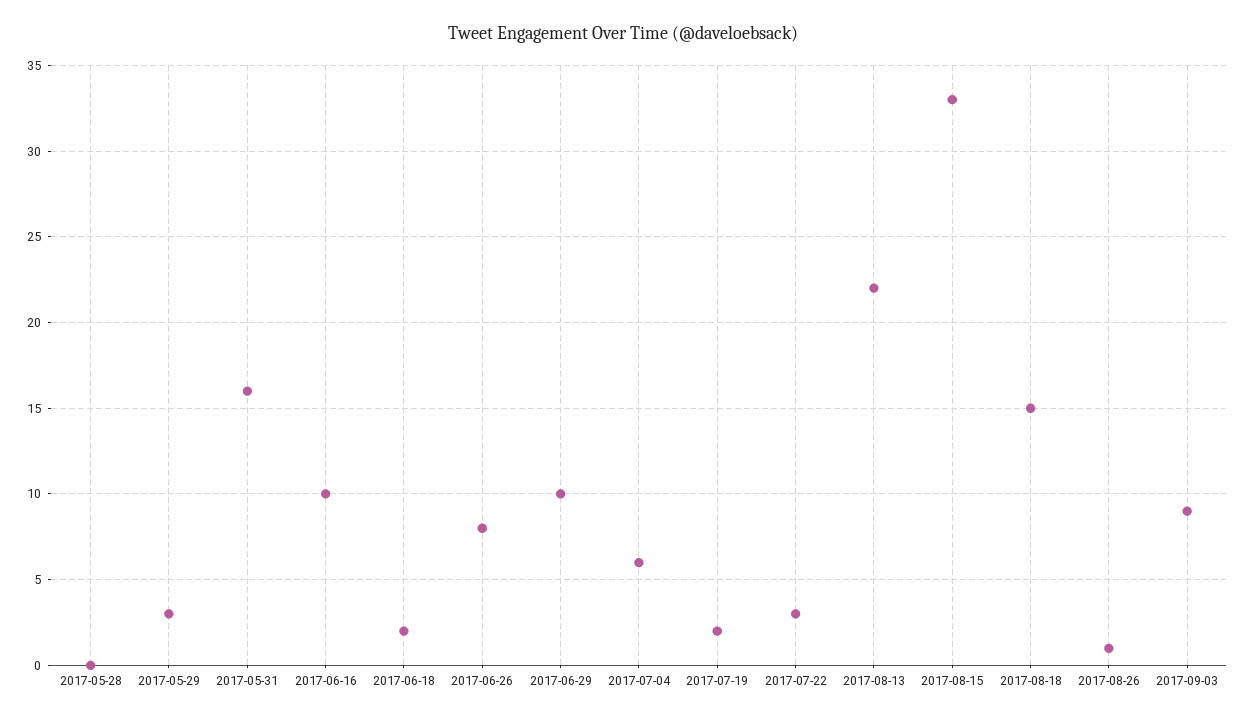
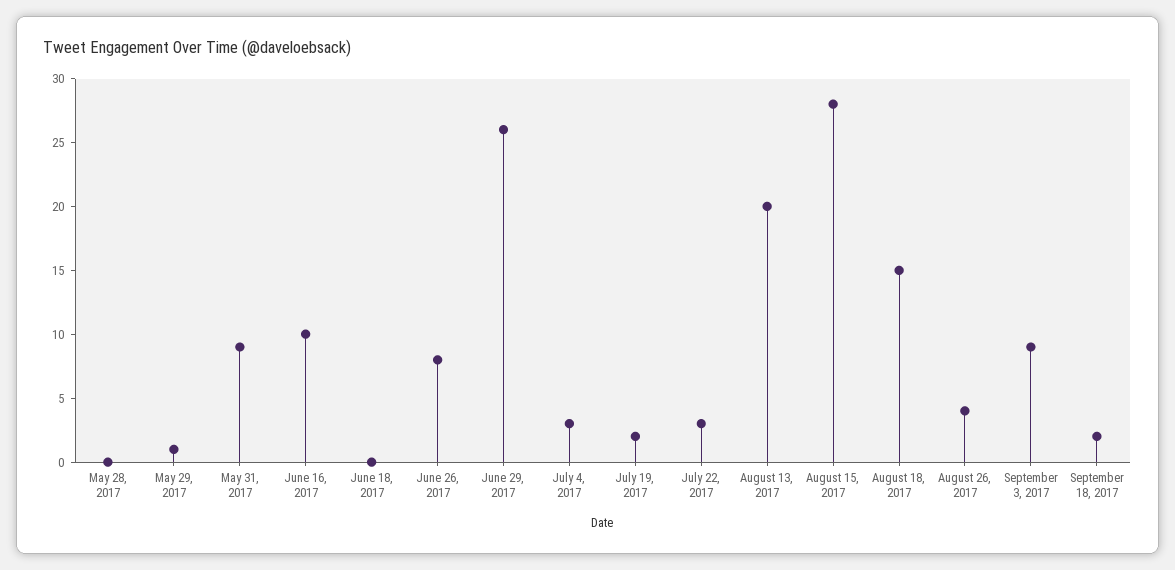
2017-05-29: 3 -> 1
2017-05-31: 16 -> 9
2017-06-18: 2 -> 0
2017-06-29: 10 -> 26
2017-07-04: 6 -> 3
2017-08-13: 22 -> 20
2017-08-15: 33 -> 28
2017-08-26: 1 -> 4
September 18, 2017: none -> 2

